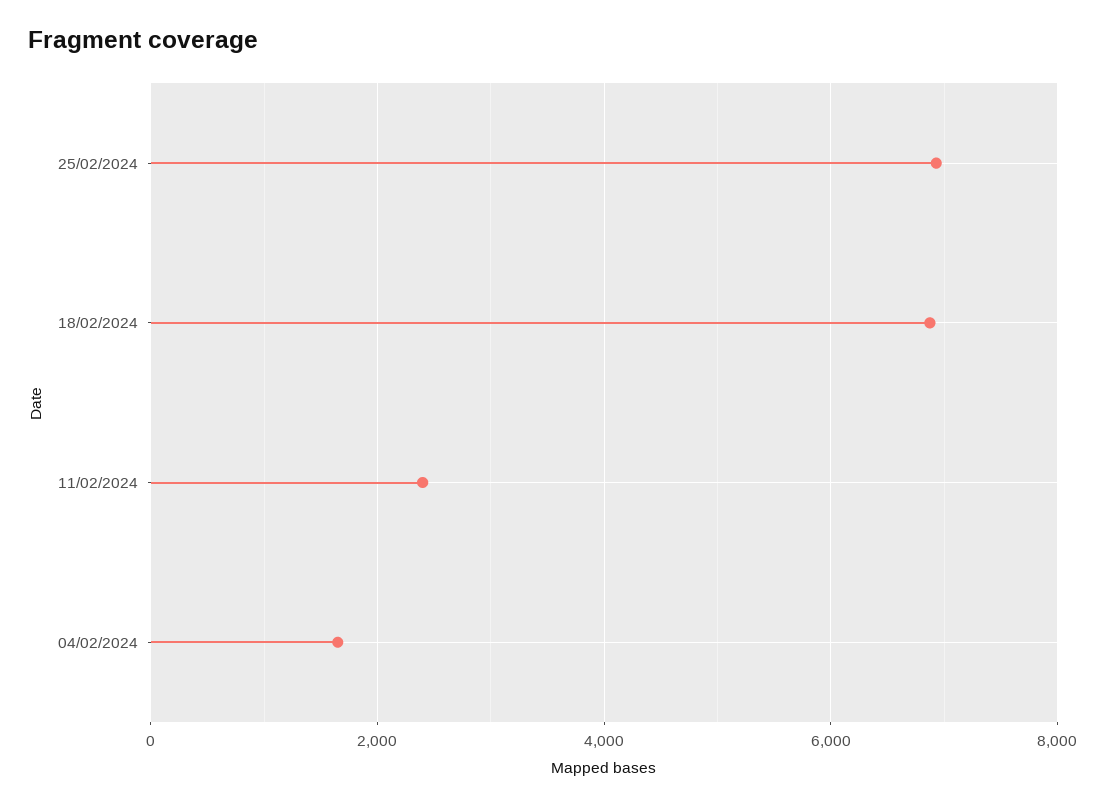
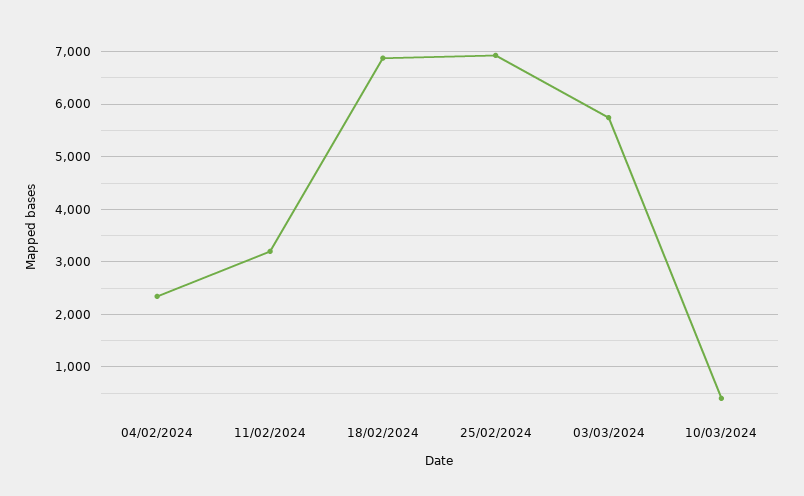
11/02/2024: 2400 -> 3200
04/02/2024: 1600 -> 2400
03/03/2024: none -> 5800
10/03/2024: none -> 400

